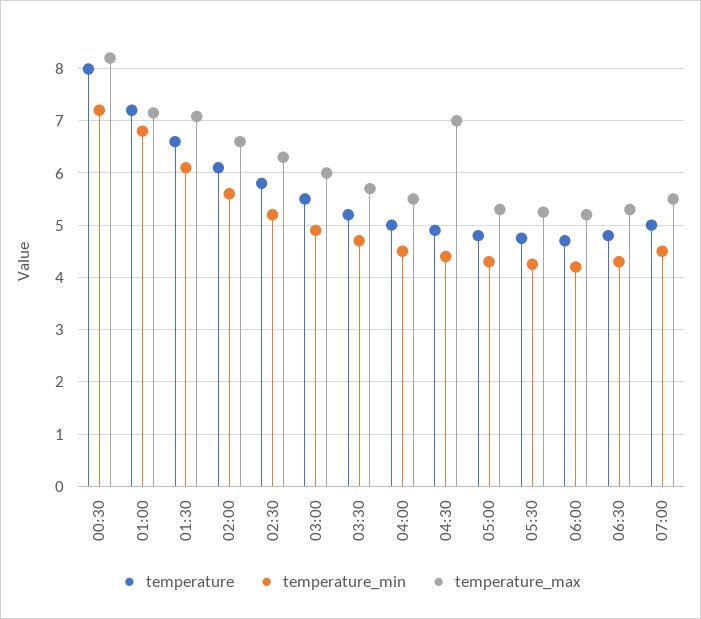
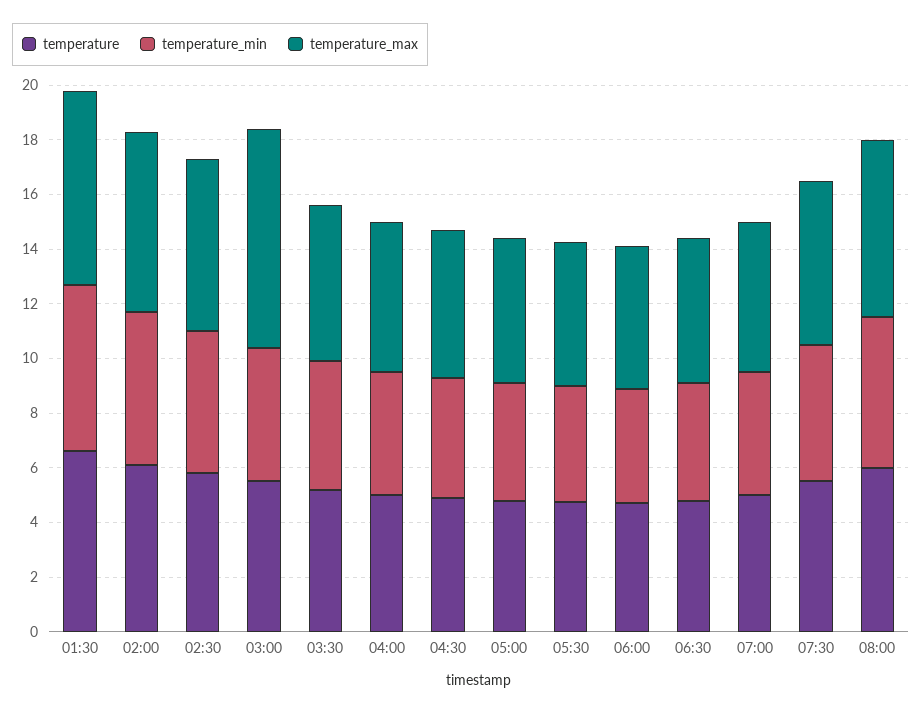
temperature, 00:30: 8 -> none
temperature_min, 00:30: 7.2 -> none
temperature_max, 00:30: 8.2 -> none
temperature, 01:00: 7.2 -> none
temperature_min, 01:00: 6.8 -> none
temperature_max, 01:00: 7.2 -> none
temperature_max, 03:00: 6 -> 8
temperature_max, 04:30: 7 -> 5.5
temperature, 07:30: none -> 5.5
temperature_min, 07:30: none -> 5
temperature_max, 07:30: none -> 6
temperature, 08:00: none -> 6
temperature_min, 08:00: none -> 5.5
temperature_max, 08:00: none -> 6.5

